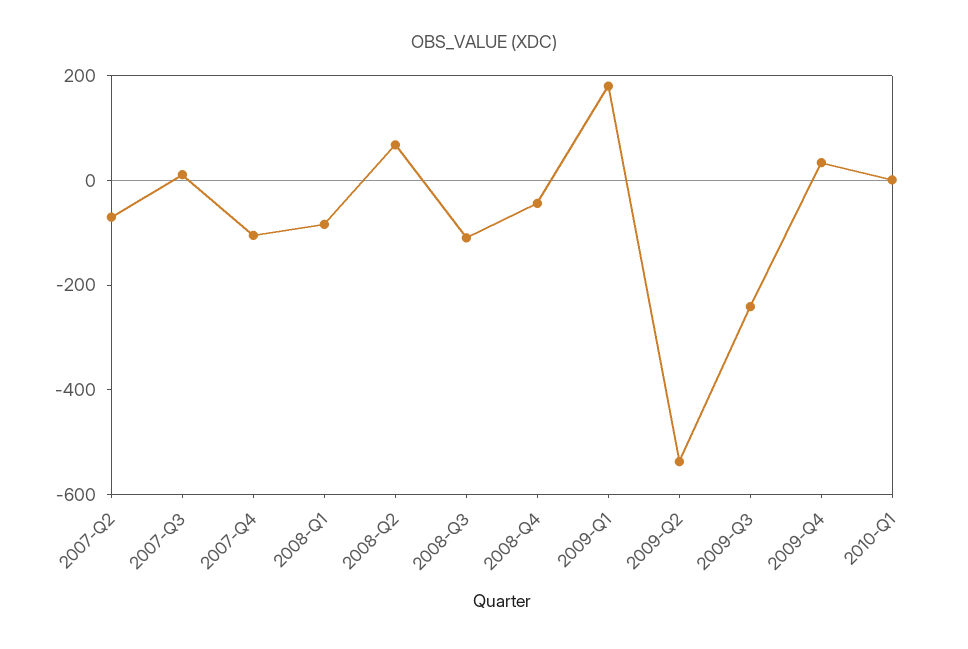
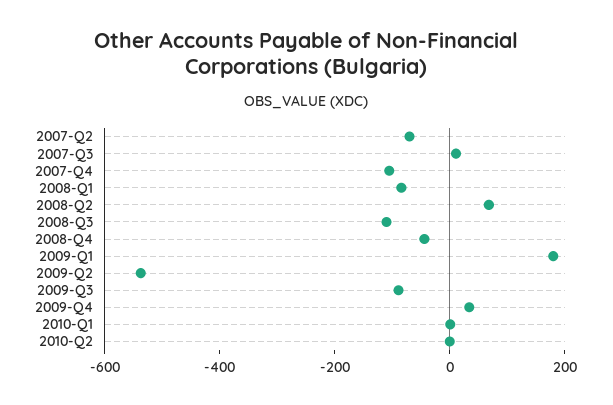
2009-Q3: -250 -> -100
2010-Q2: none -> 0

